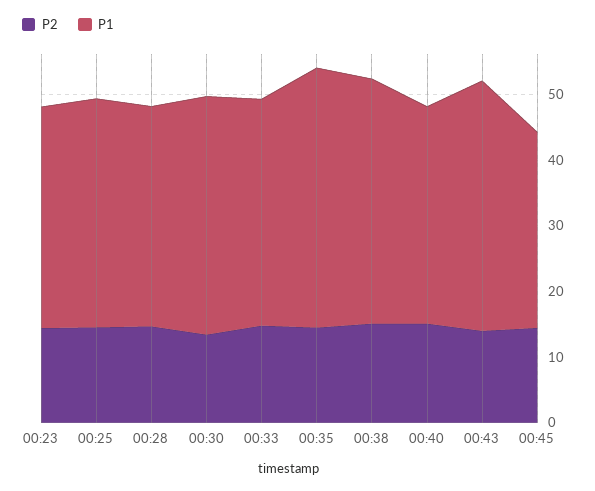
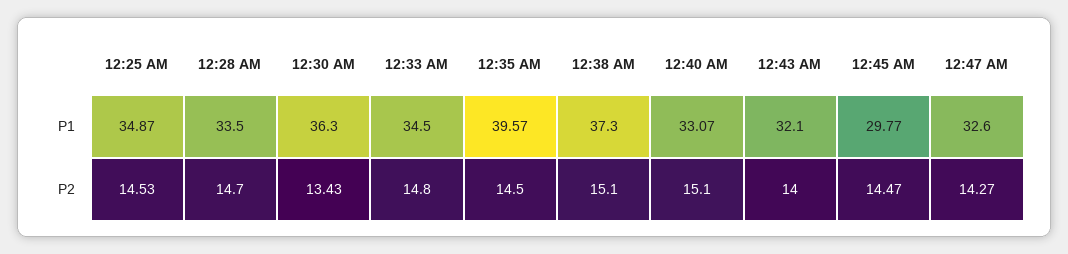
P2, 00:23: 14 -> none
P1, 00:23: 34 -> none
P1, 00:43: 38 -> 32.1
P1, 12:47 AM: none -> 32.6
P2, 12:47 AM: none -> 14.27

